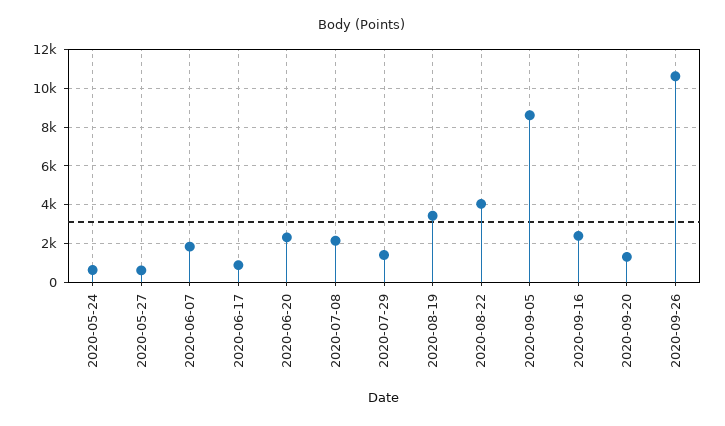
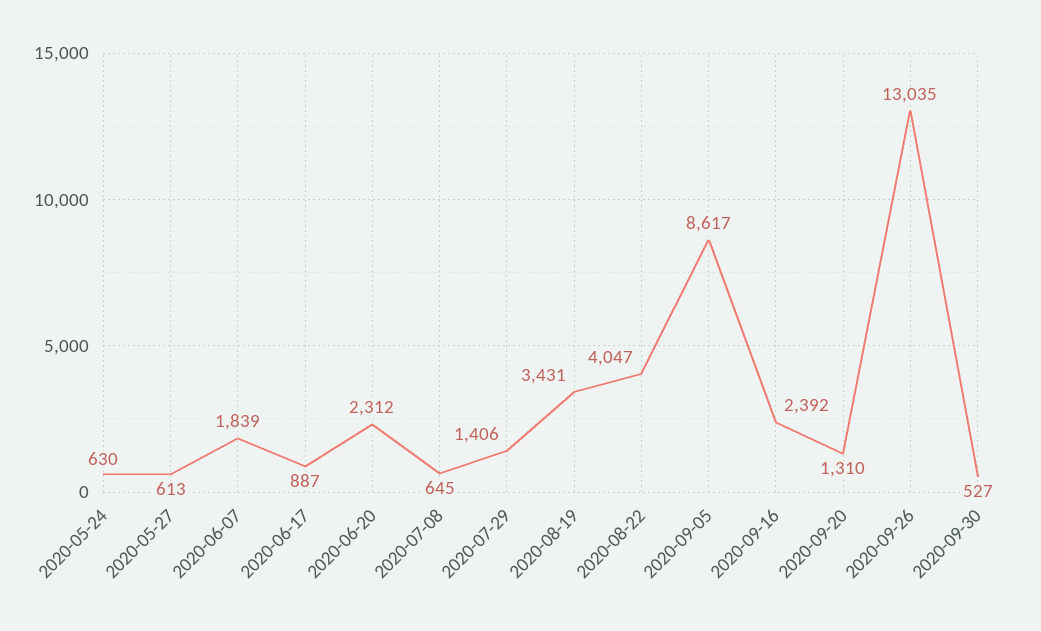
2020-07-08: 2000 -> 645
2020-09-26: 10500 -> 13035
2020-09-30: none -> 527

